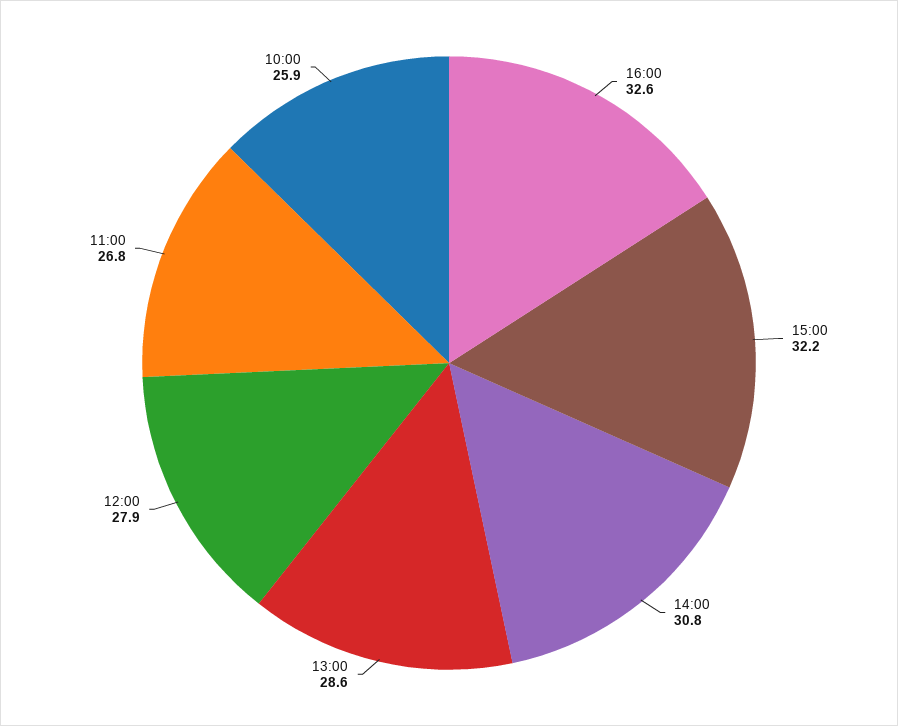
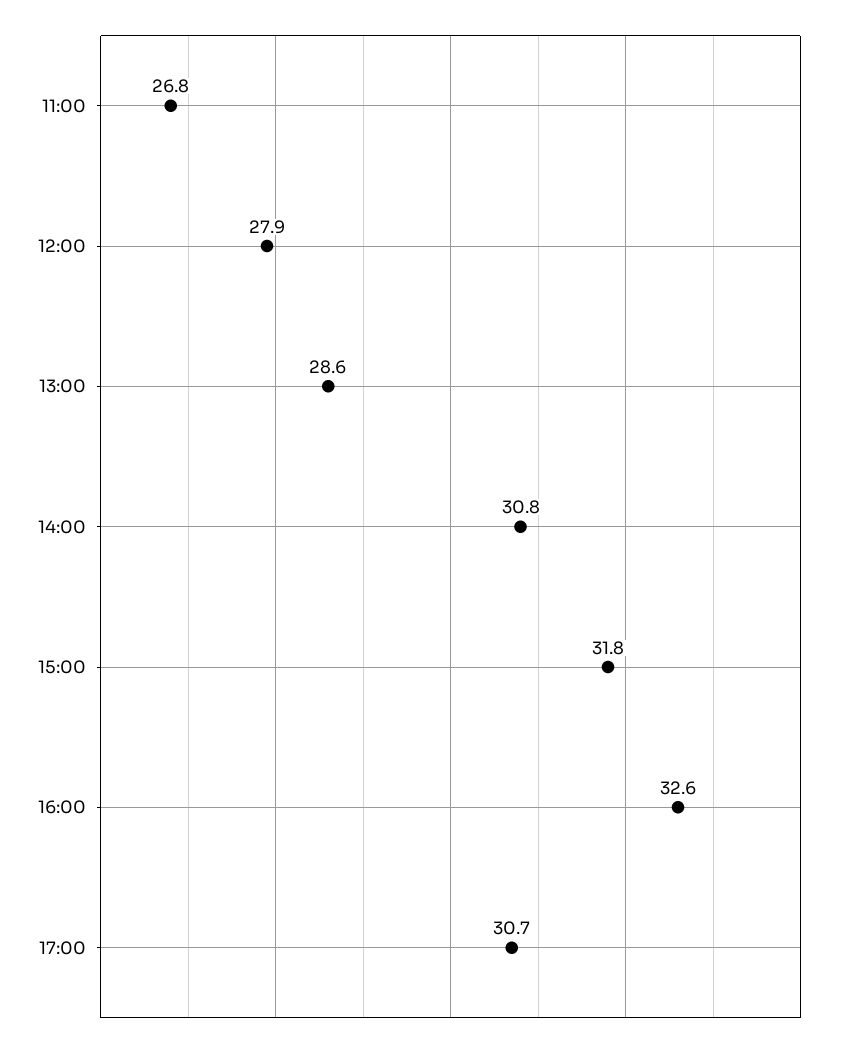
15:00: 32.2 -> 31.8
10:00: 25.9 -> none
17:00: none -> 30.7

